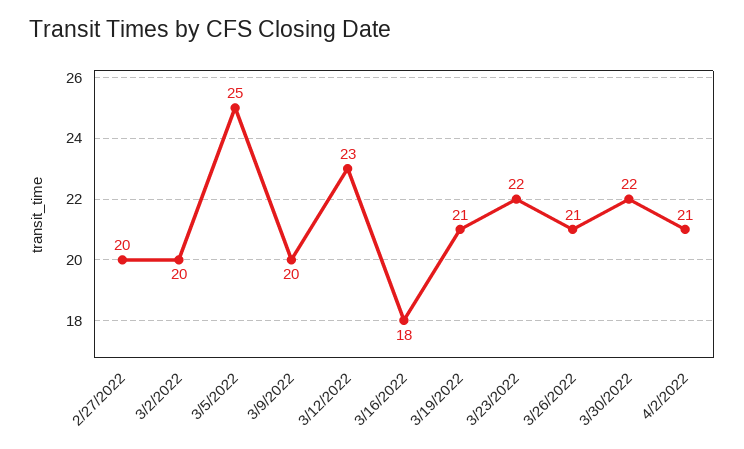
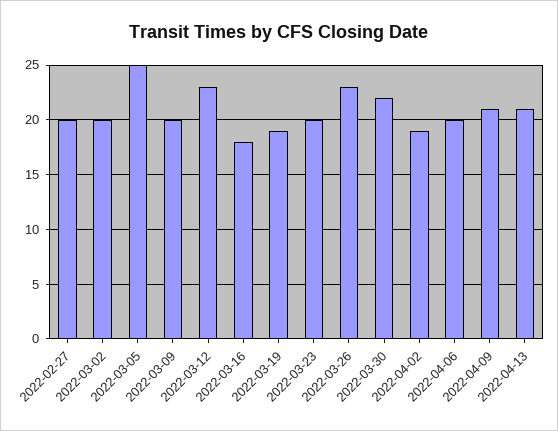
3/19/2022: 21 -> 19
3/23/2022: 22 -> 20
3/26/2022: 21 -> 23
4/2/2022: 21 -> 19
2022-04-06: none -> 20
2022-04-09: none -> 21
2022-04-13: none -> 21

